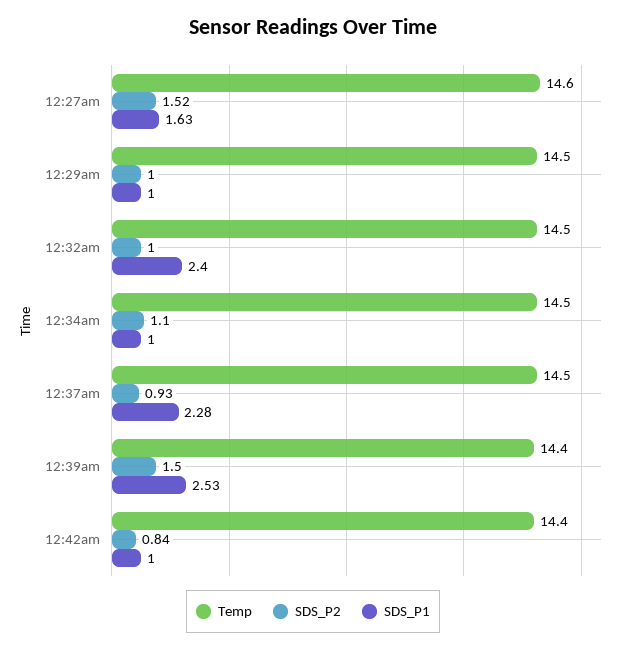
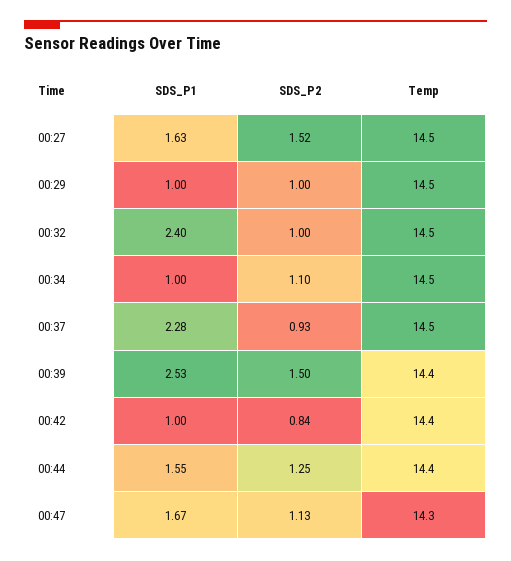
Temp, 12:27am: 14.6 -> 14.5
SDS_P1, 00:44: none -> 1.55
SDS_P2, 00:44: none -> 1.25
Temp, 00:44: none -> 14.4
SDS_P1, 00:47: none -> 1.67
SDS_P2, 00:47: none -> 1.13
Temp, 00:47: none -> 14.3

